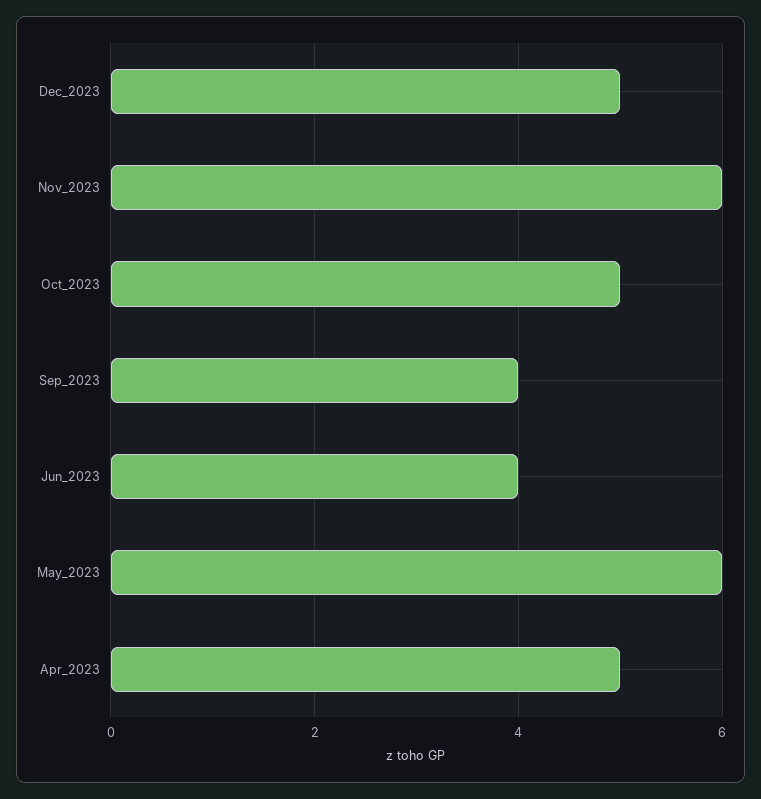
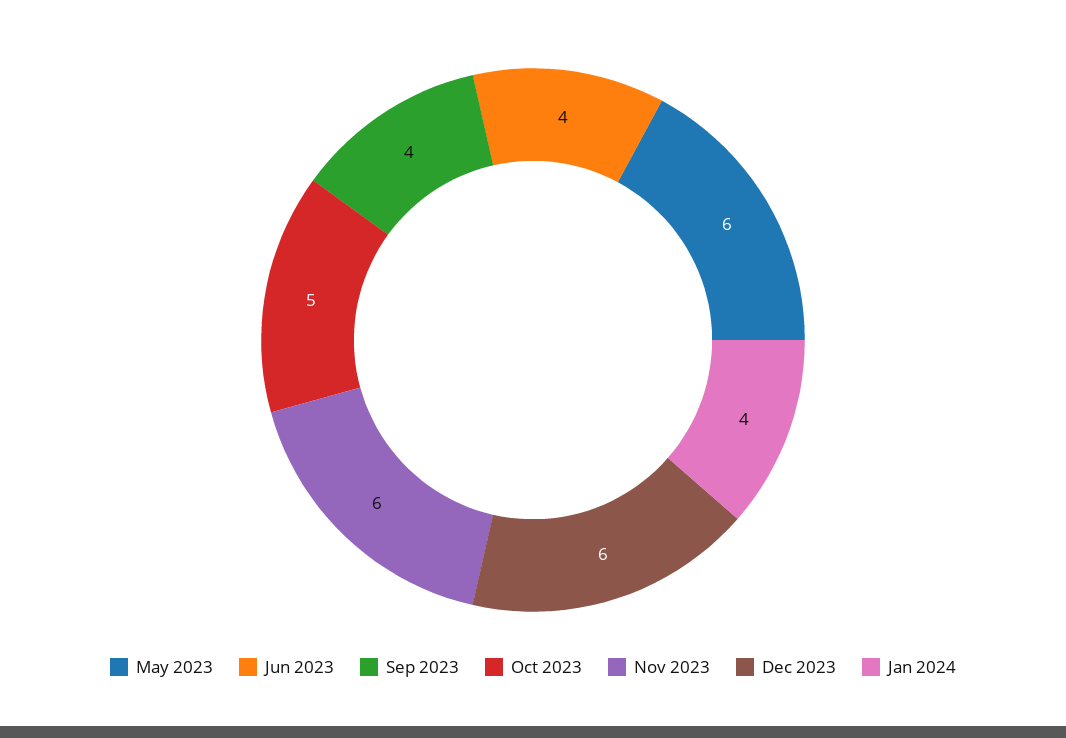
Dec_2023: 5 -> 6
Apr_2023: 5 -> none
Jan 2024: none -> 4

